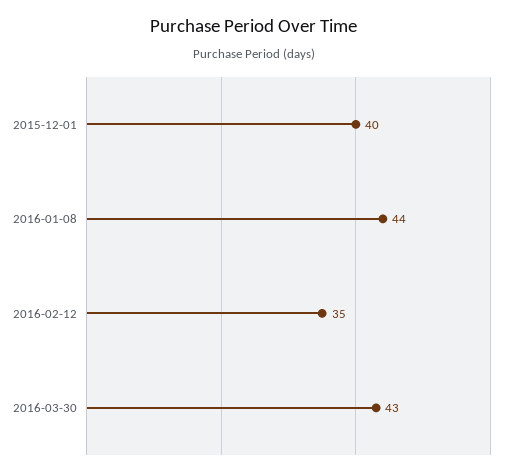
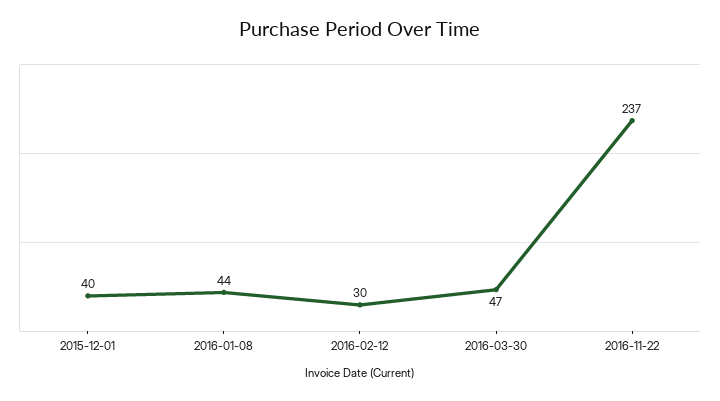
2016-02-12: 35 -> 30
2016-03-30: 43 -> 47
2016-11-22: none -> 237

